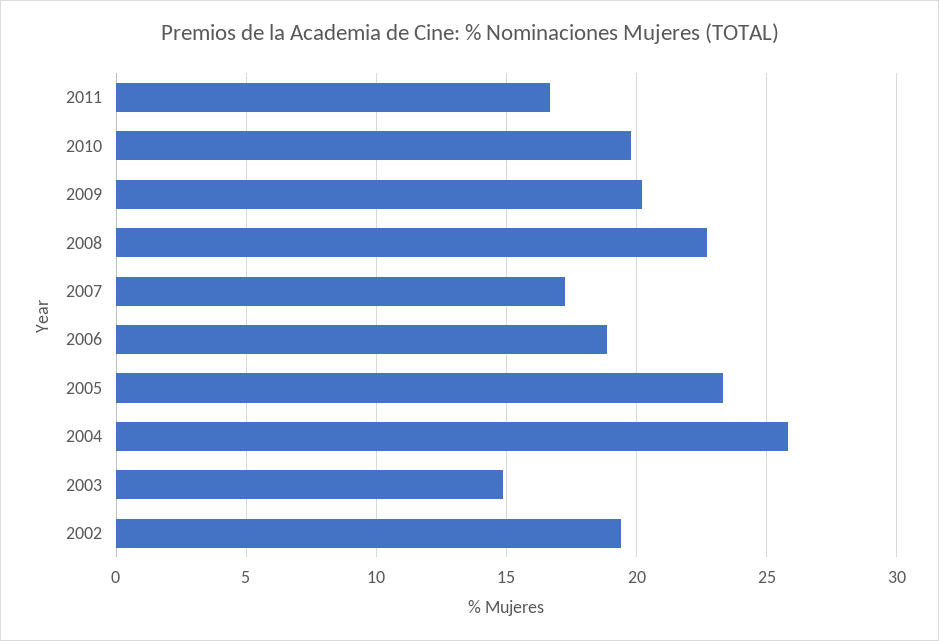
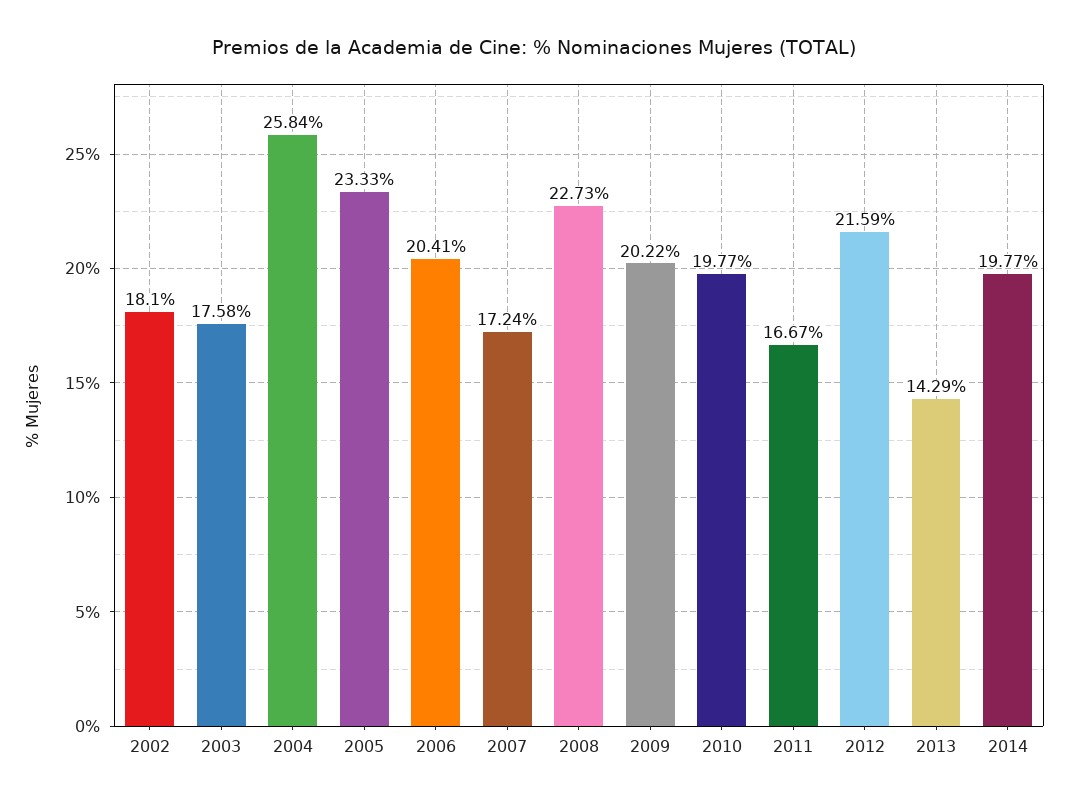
2006: 19 -> 20.41
2003: 15 -> 17.58
2002: 19.5 -> 18.1
2012: none -> 21.59
2013: none -> 14.29
2014: none -> 19.77

